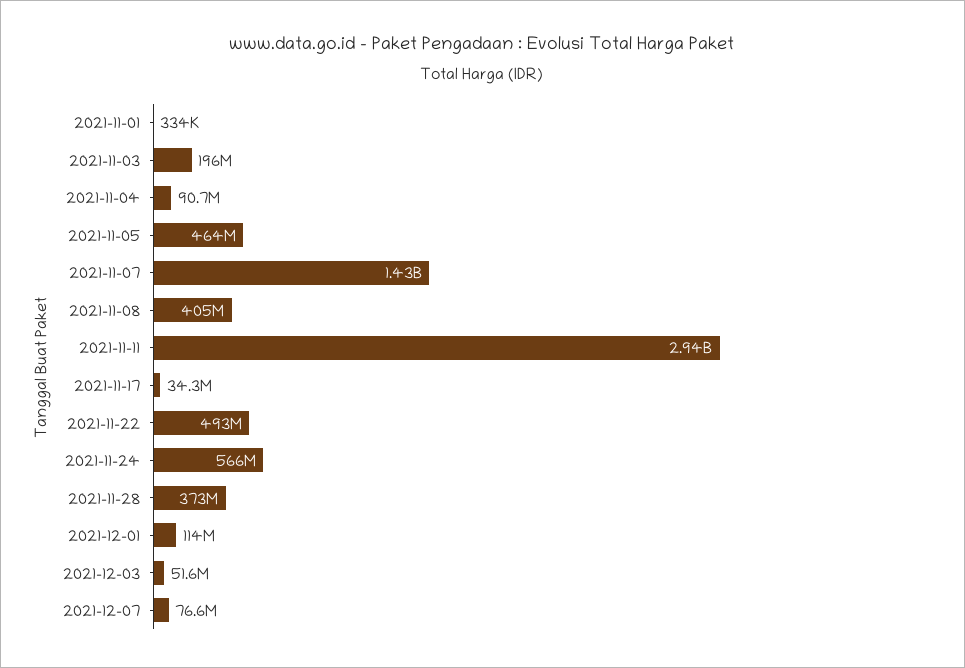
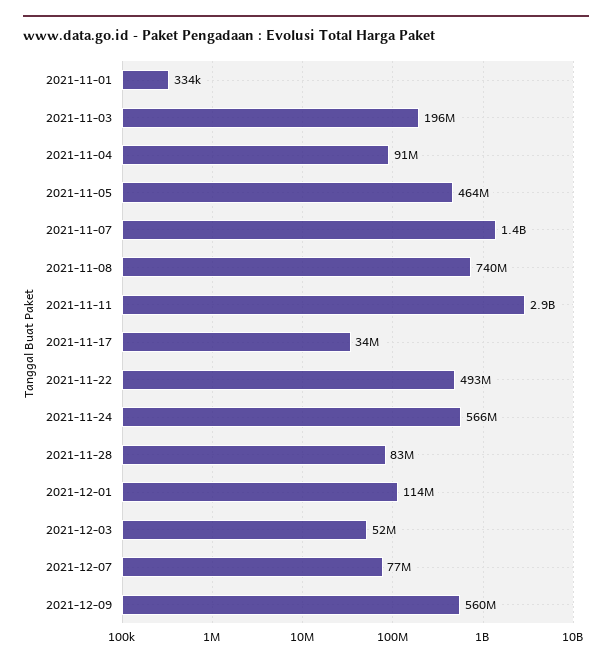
2021-11-08: 405000000 -> 740000000
2021-11-28: 373000000 -> 83000000
2021-12-09: none -> 560000000

